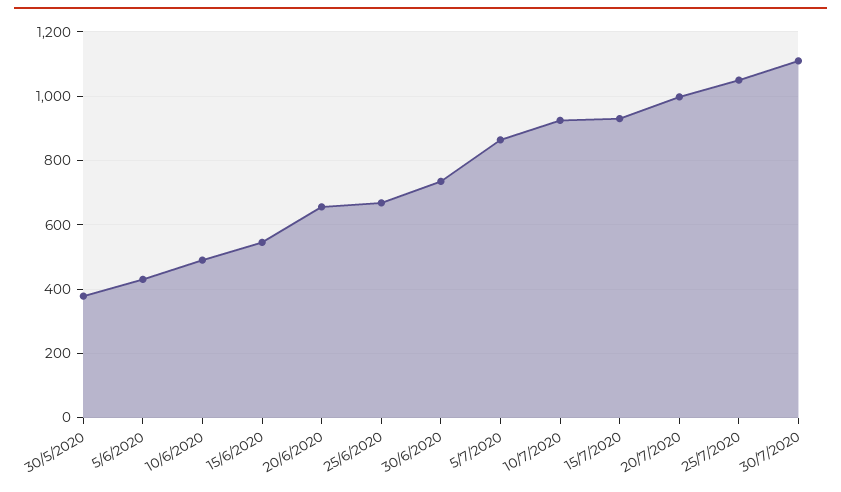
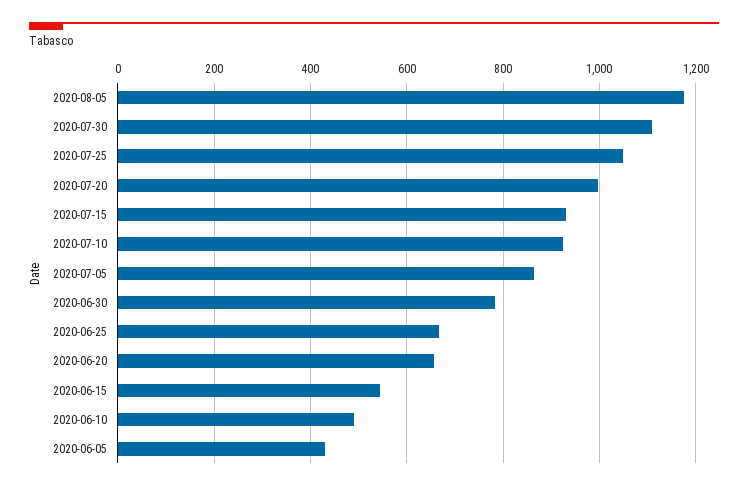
30/5/2020: 380 -> none
30/6/2020: 740 -> 780
2020-08-05: none -> 1180

